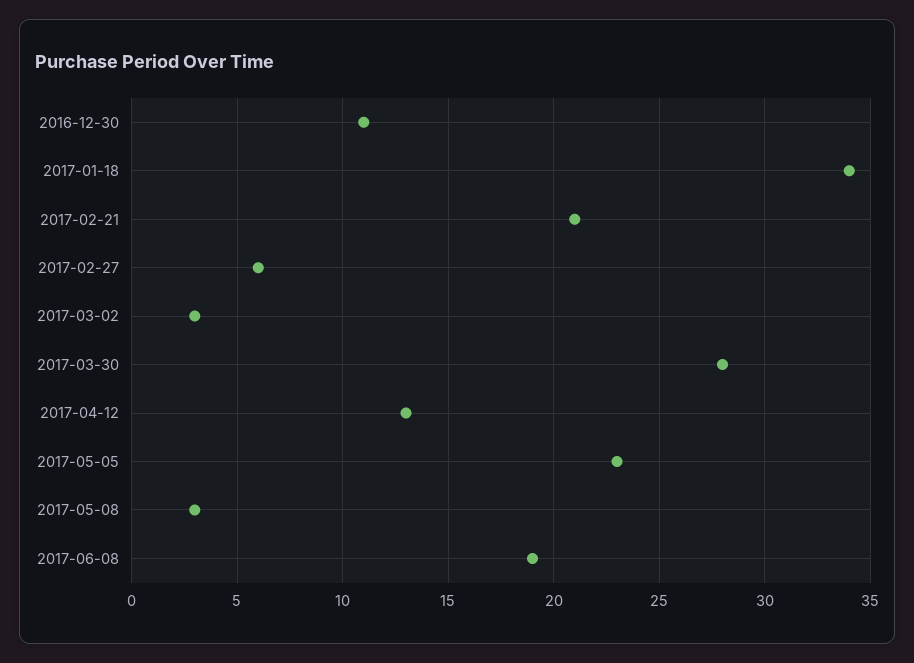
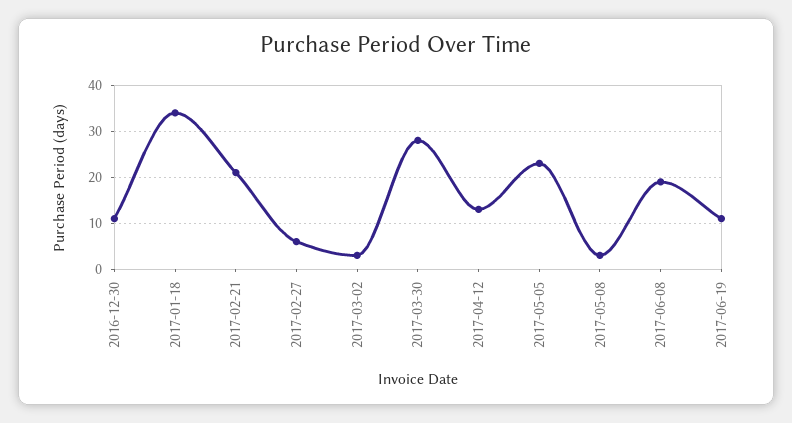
2017-06-19: none -> 10

